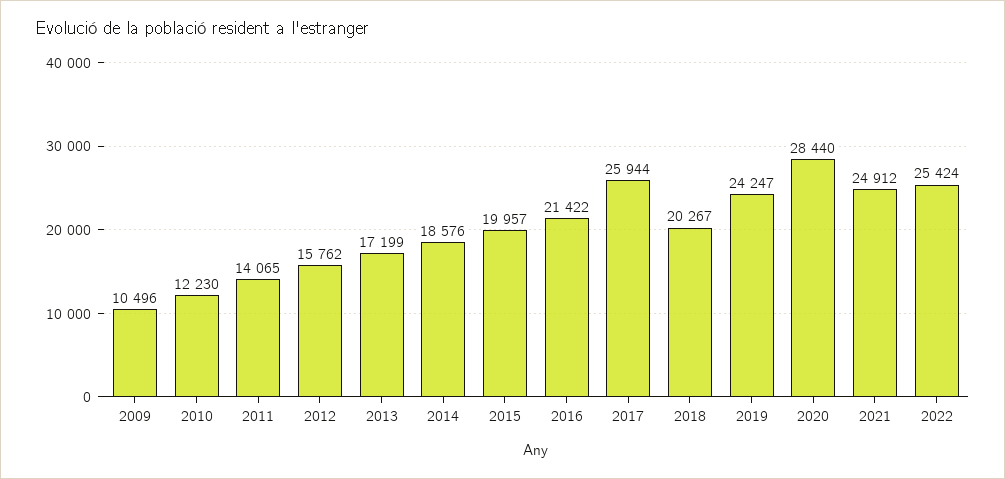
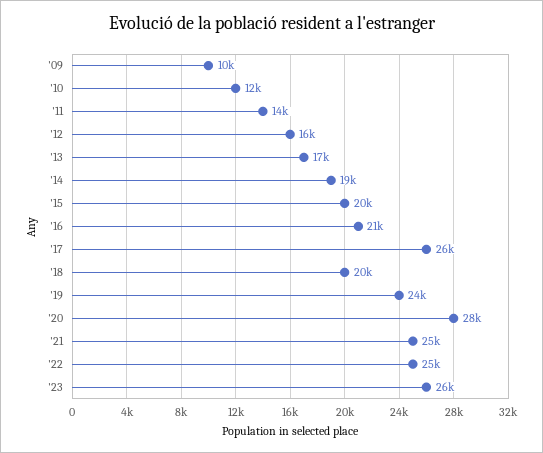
'23: none -> 26000

